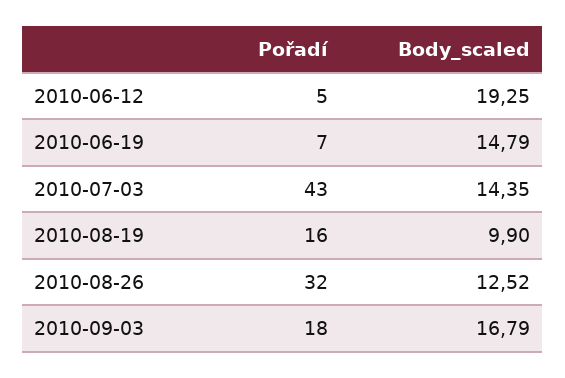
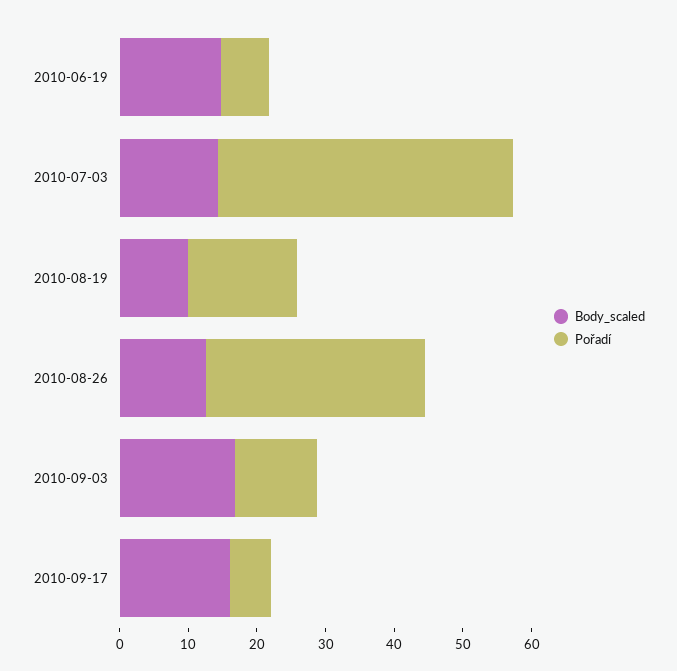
Pořadí, 2010-06-12: 5 -> none
Body_scaled, 2010-06-12: 19.25 -> none
Pořadí, 2010-09-03: 18 -> 12
Body_scaled, 2010-09-17: none -> 16
Pořadí, 2010-09-17: none -> 6

